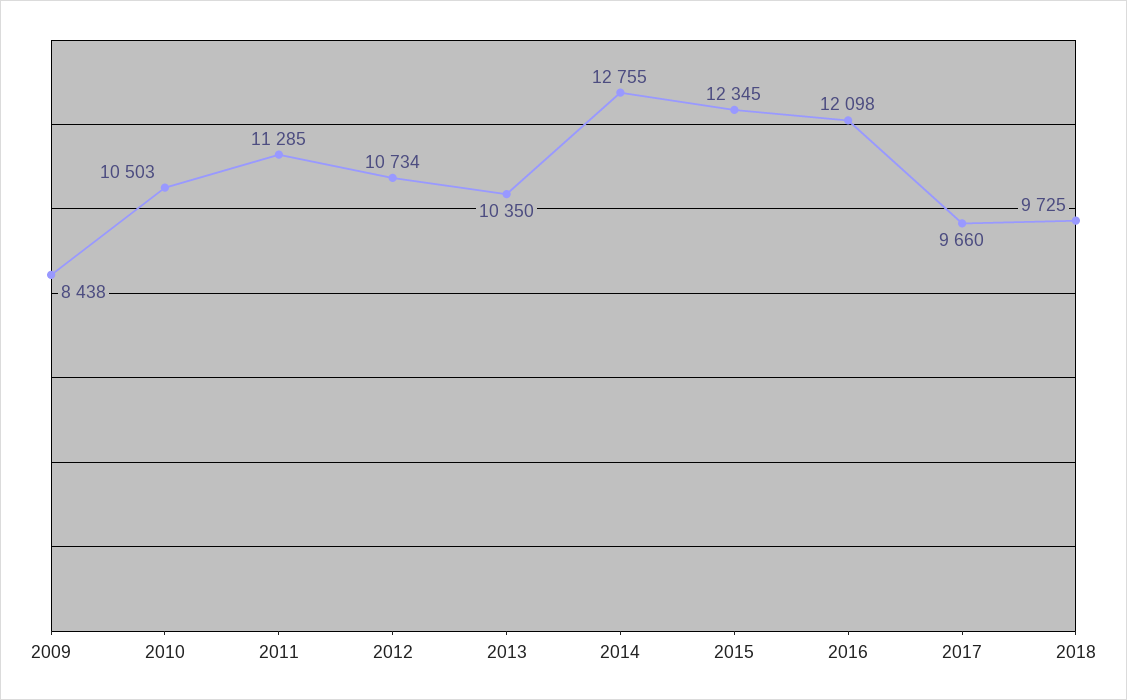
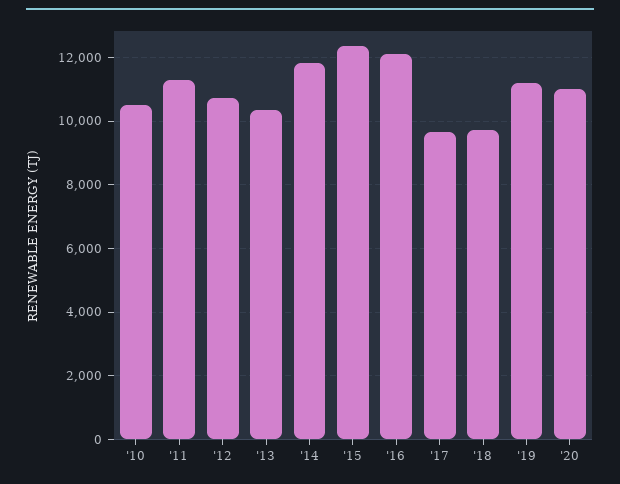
2009: 8438 -> none
2014: 12755 -> 11800
'19: none -> 11200
'20: none -> 11000

